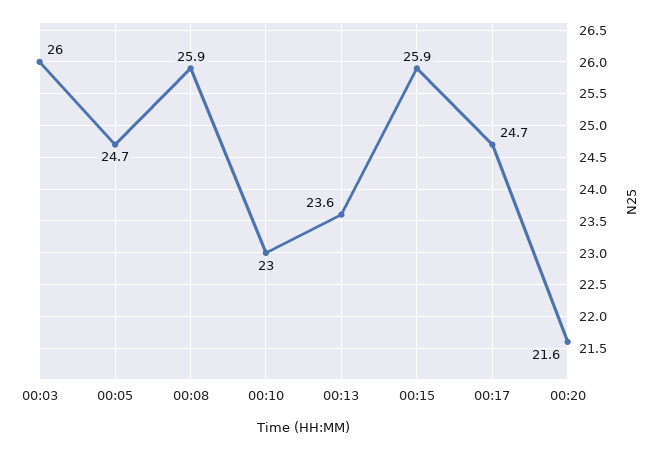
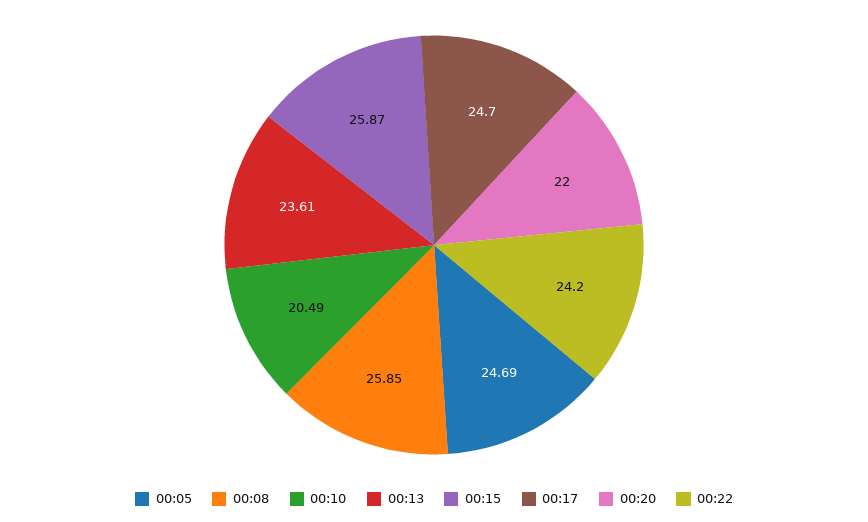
00:03: 26 -> none
00:10: 23 -> 20.49
00:20: 21.6 -> 22
00:22: none -> 24.2

